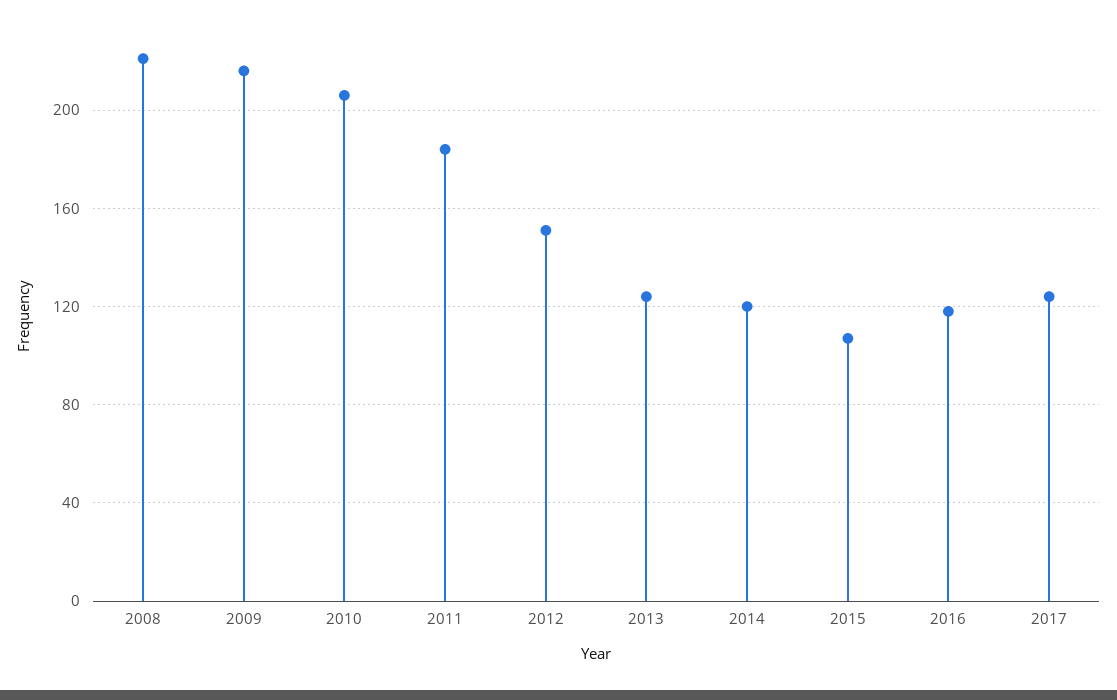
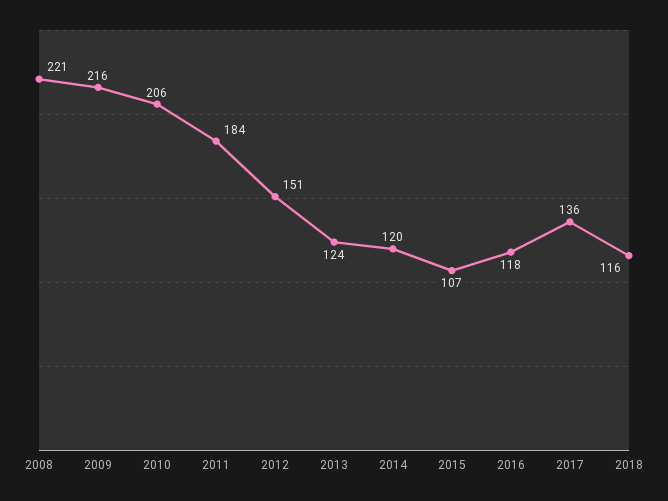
2017: 125 -> 136
2018: none -> 116

